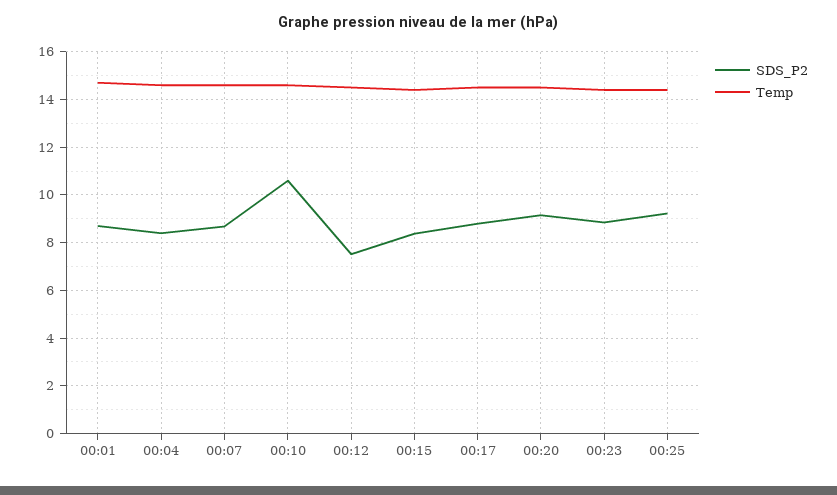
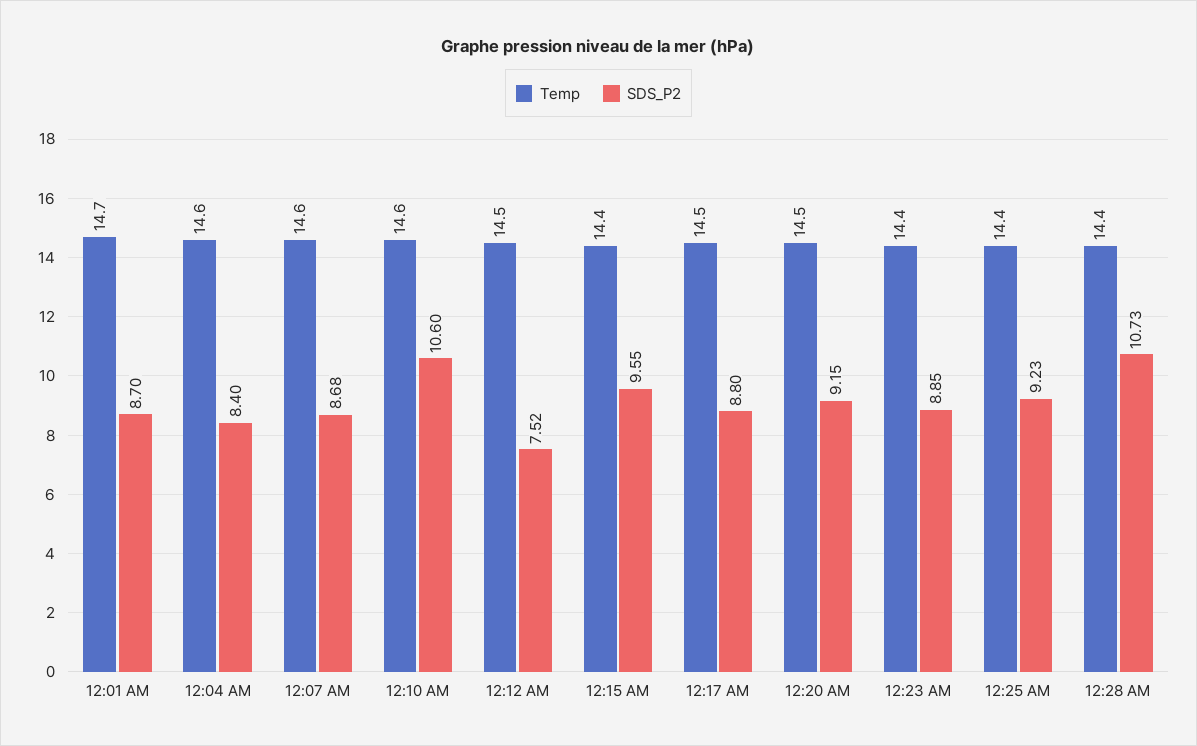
SDS_P2, 00:15: 8.5 -> 9.55
Temp, 12:28 AM: none -> 14.4
SDS_P2, 12:28 AM: none -> 10.73

